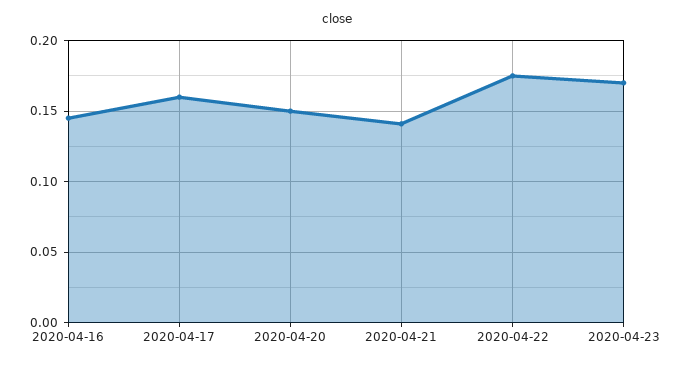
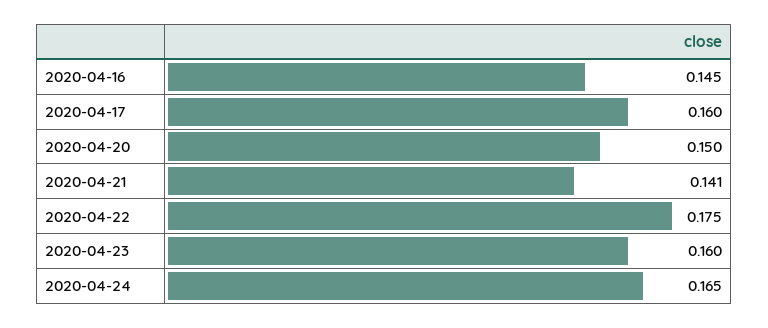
2020-04-23: 0.17 -> 0.16
2020-04-24: none -> 0.165

